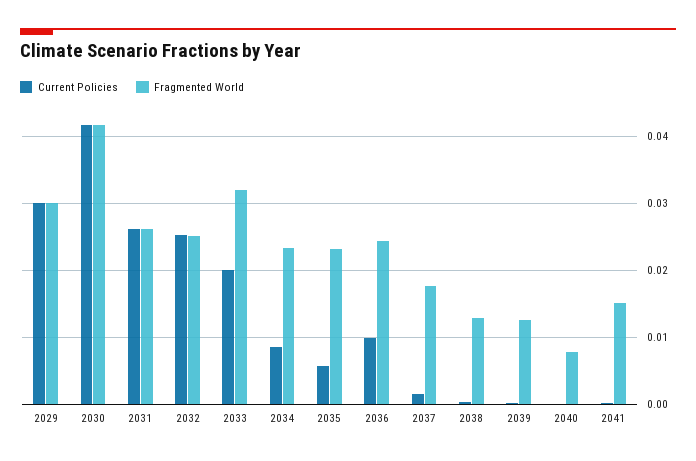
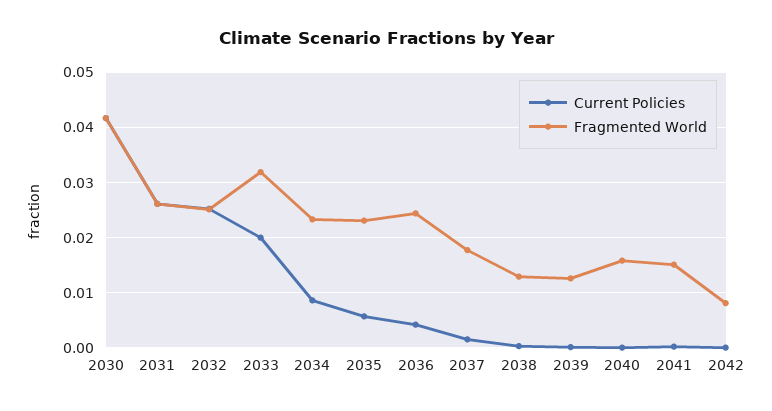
Current Policies, 2029: 0.03 -> none
Fragmented World, 2029: 0.03 -> none
Current Policies, 2036: 0.01 -> 0.004
Fragmented World, 2040: 0.008 -> 0.016
Current Policies, 2042: none -> 0
Fragmented World, 2042: none -> 0.008

